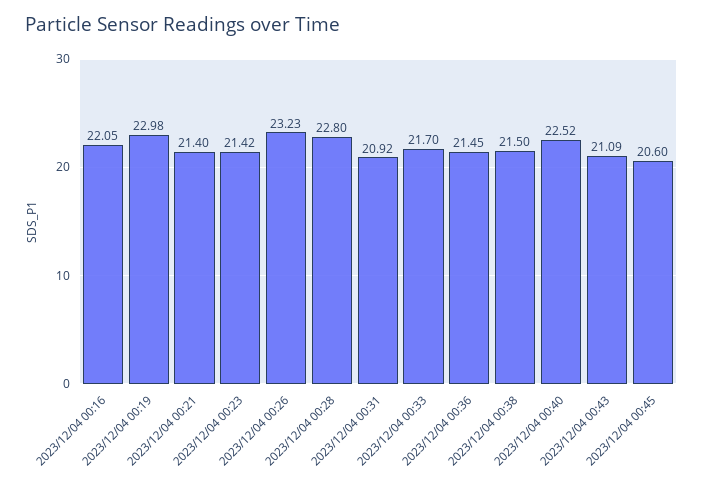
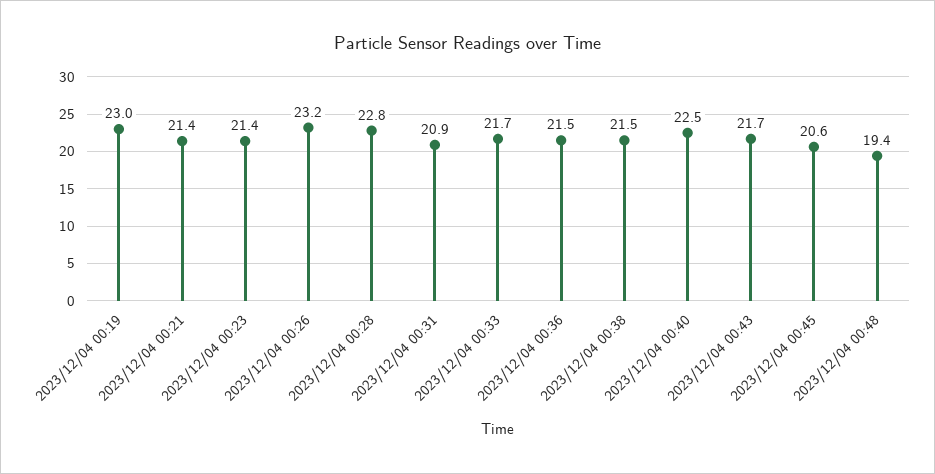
2023/12/04 00:16: 22.05 -> none
2023/12/04 00:43: 21.09 -> 21.7
2023/12/04 00:48: none -> 19.4

